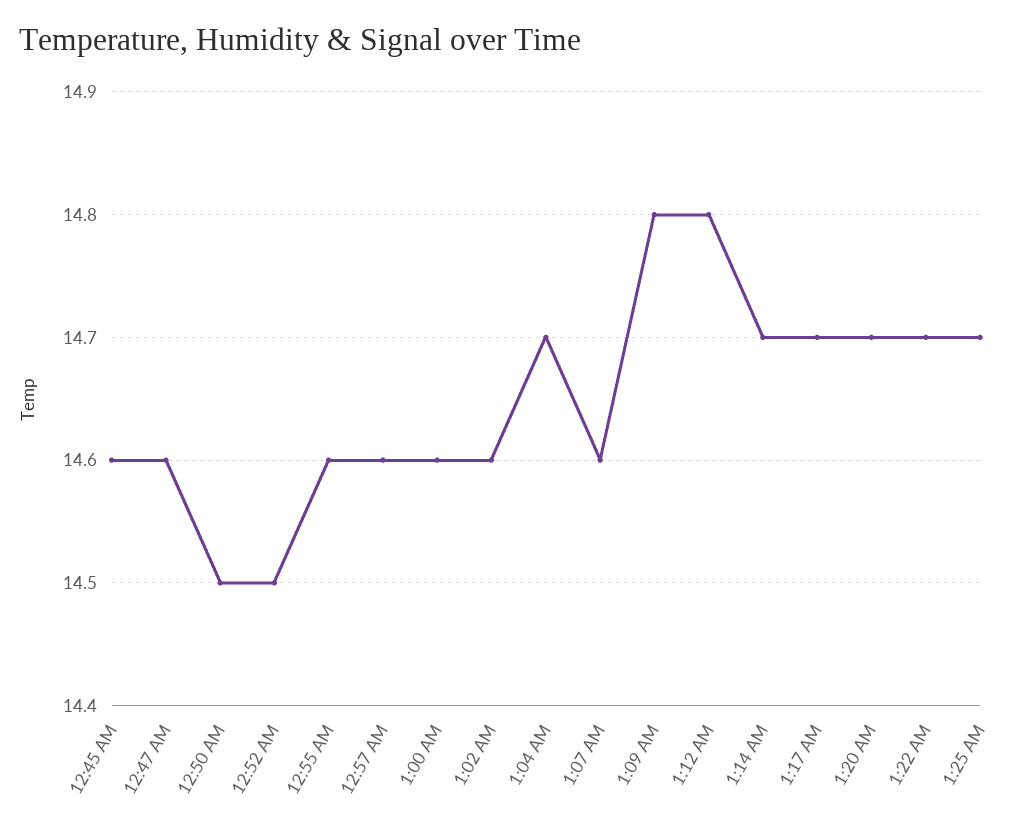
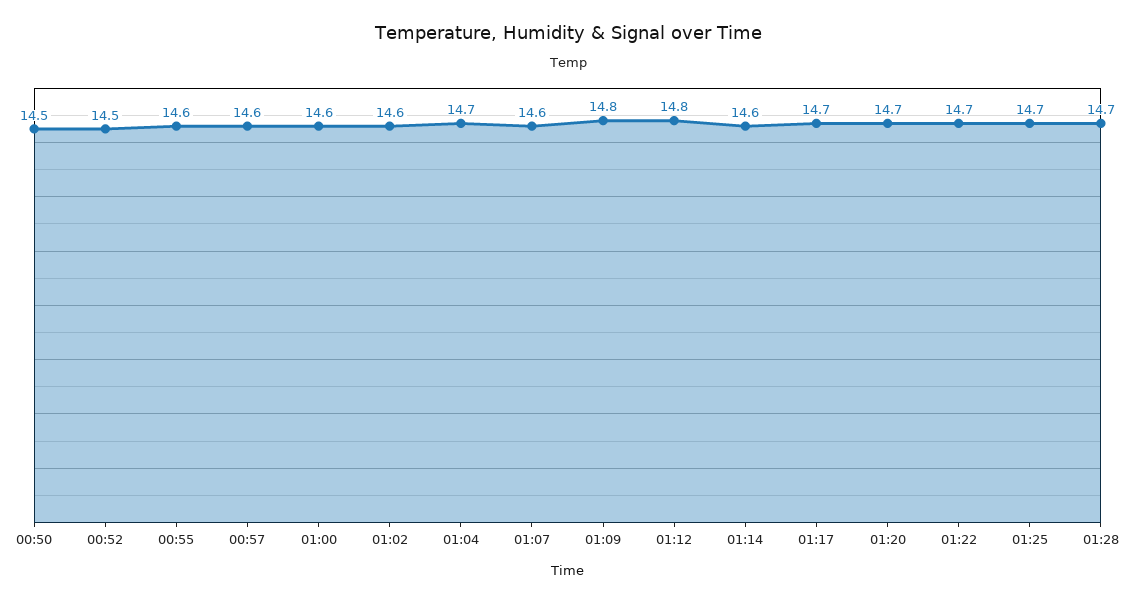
12:45 AM: 14.6 -> none
12:47 AM: 14.6 -> none
1:14 AM: 14.7 -> 14.6
01:28: none -> 14.7

